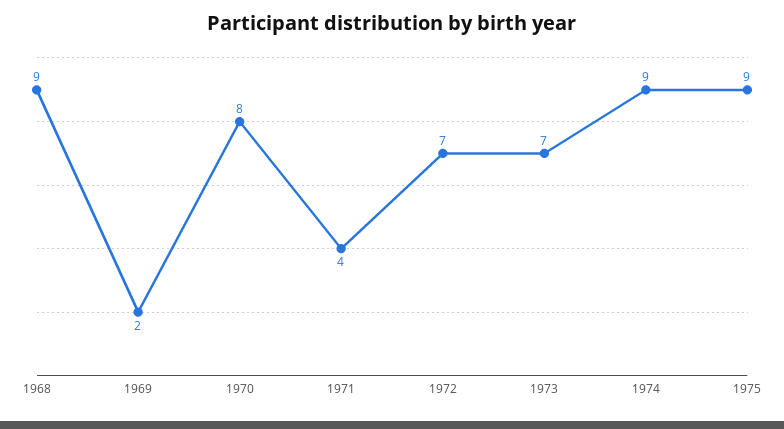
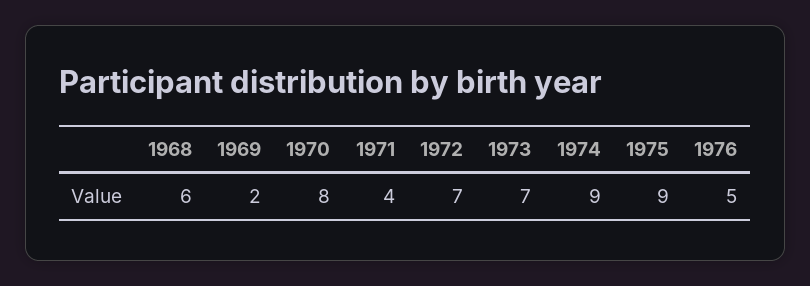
1968: 9 -> 6
1976: none -> 5

